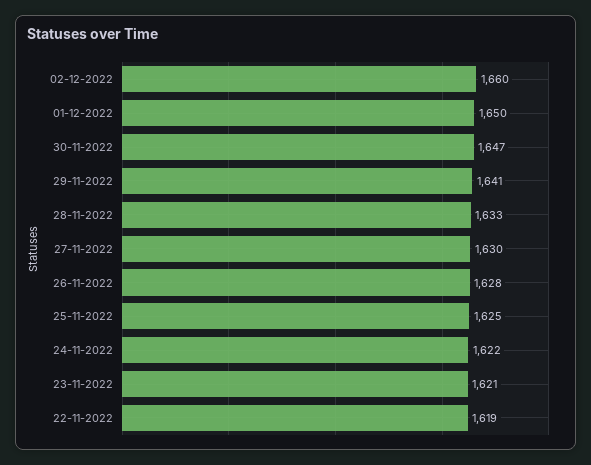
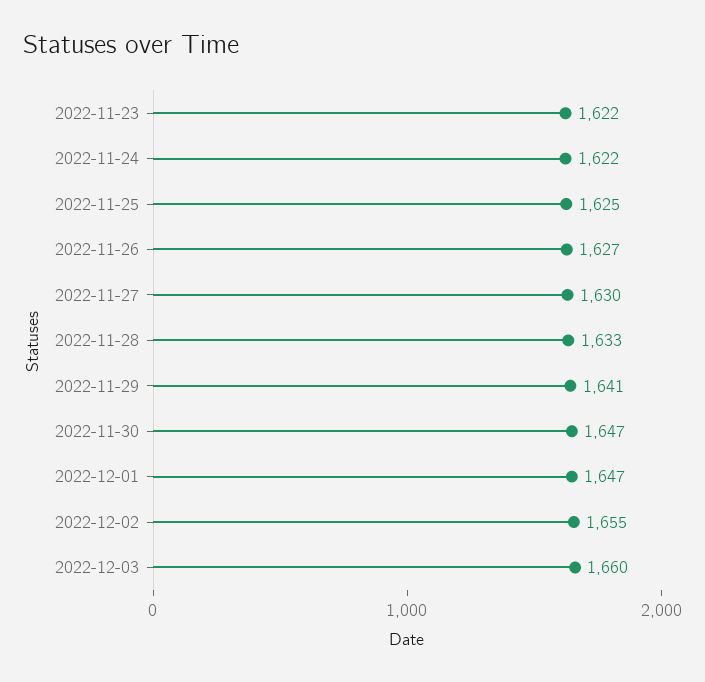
02-12-2022: 1660 -> 1655
01-12-2022: 1650 -> 1647
26-11-2022: 1628 -> 1627
23-11-2022: 1621 -> 1622
22-11-2022: 1619 -> none
2022-12-03: none -> 1660

